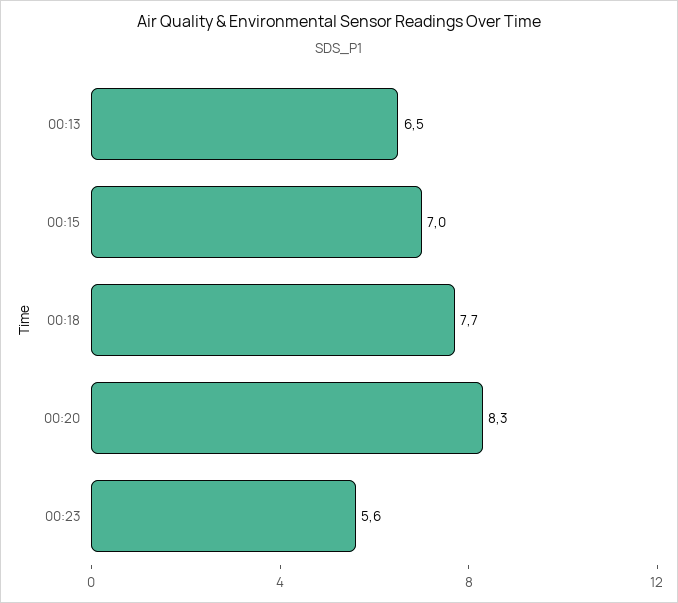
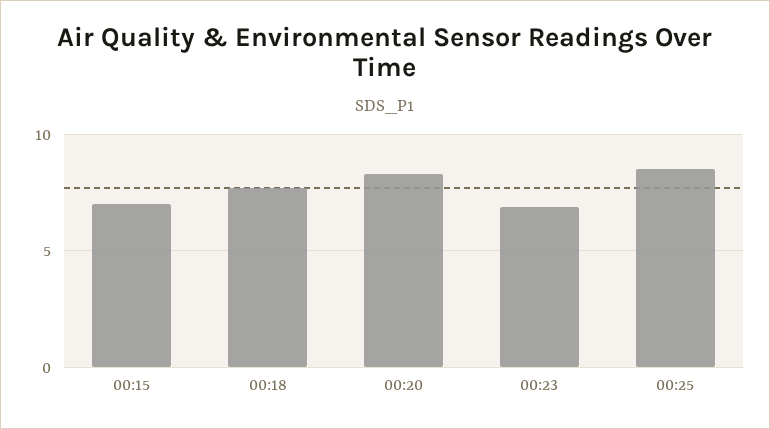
00:13: 6.5 -> none
00:23: 5.6 -> 7
00:25: none -> 8.5

